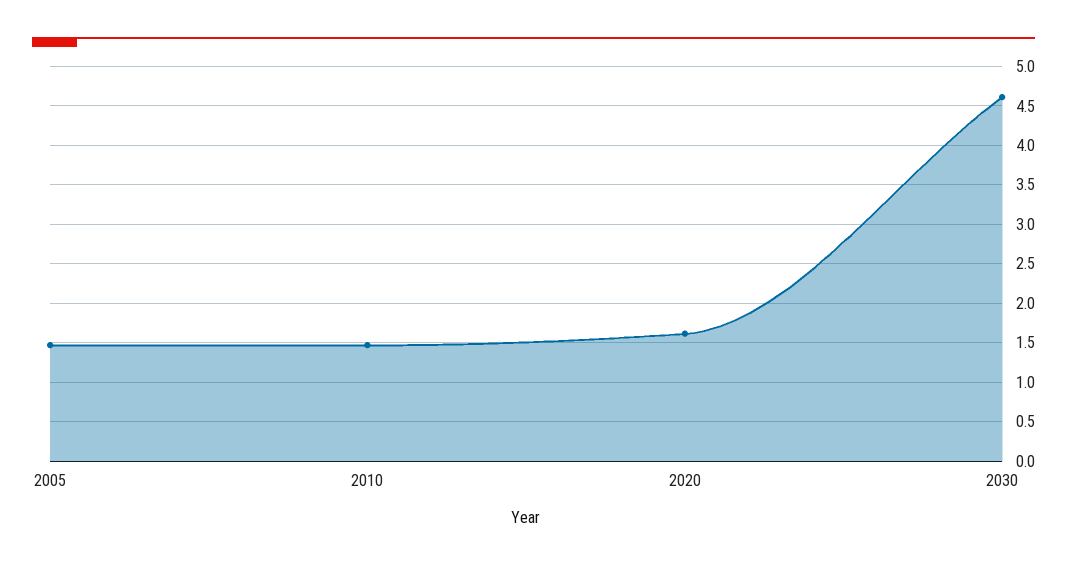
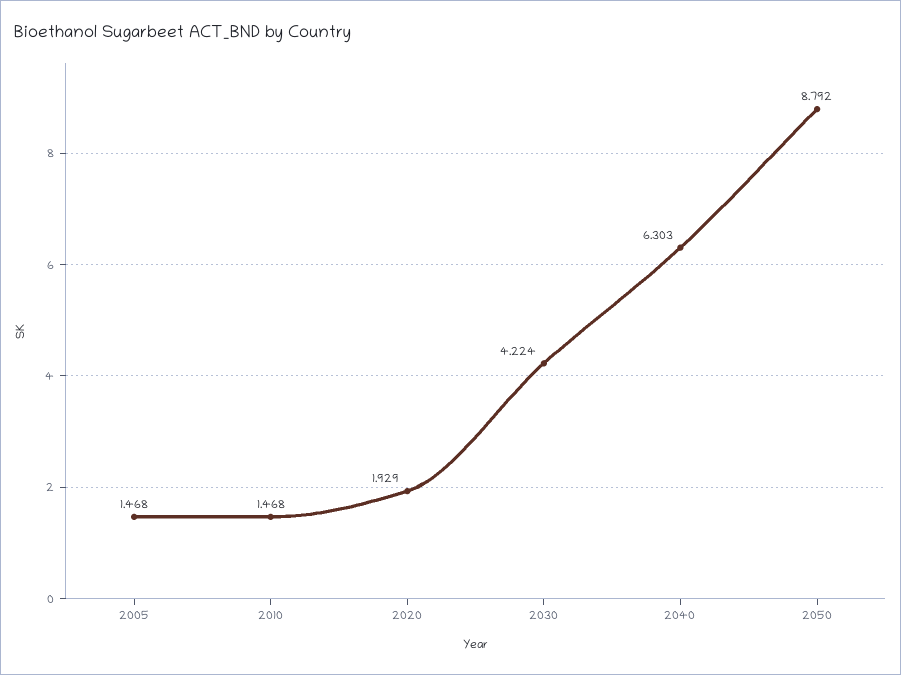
2020: 1.6 -> 1.929
2030: 4.6 -> 4.224
2040: none -> 6.303
2050: none -> 8.792

